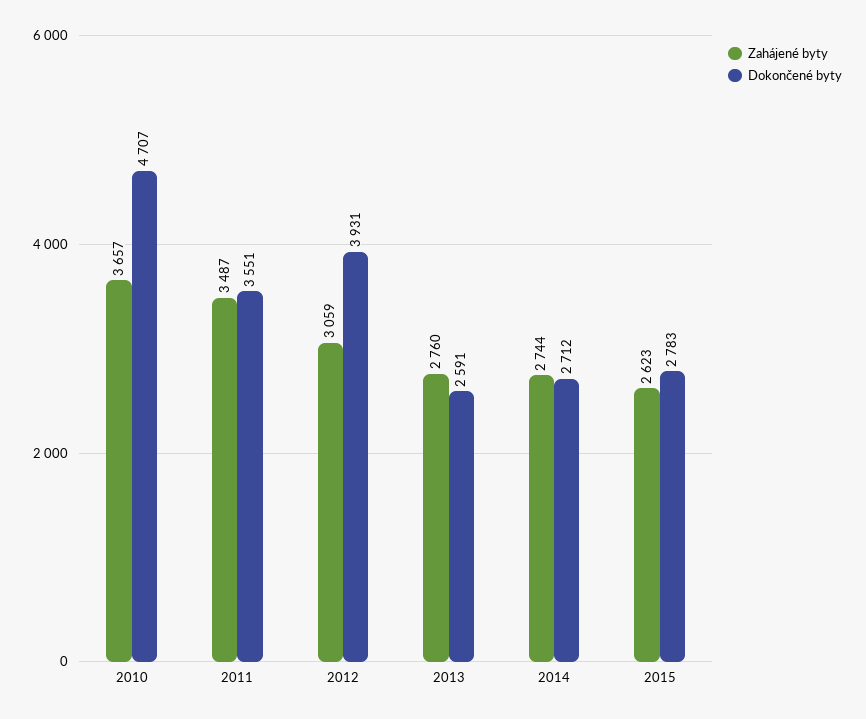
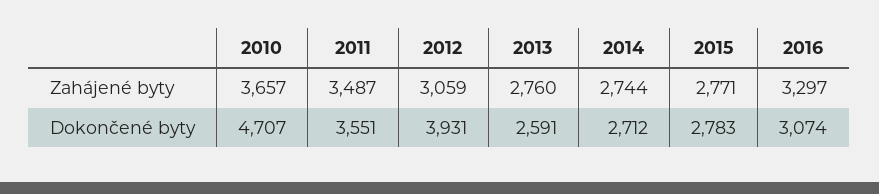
Zahájené byty, 2015: 2623 -> 2771
Zahájené byty, 2016: none -> 3297
Dokončené byty, 2016: none -> 3074

